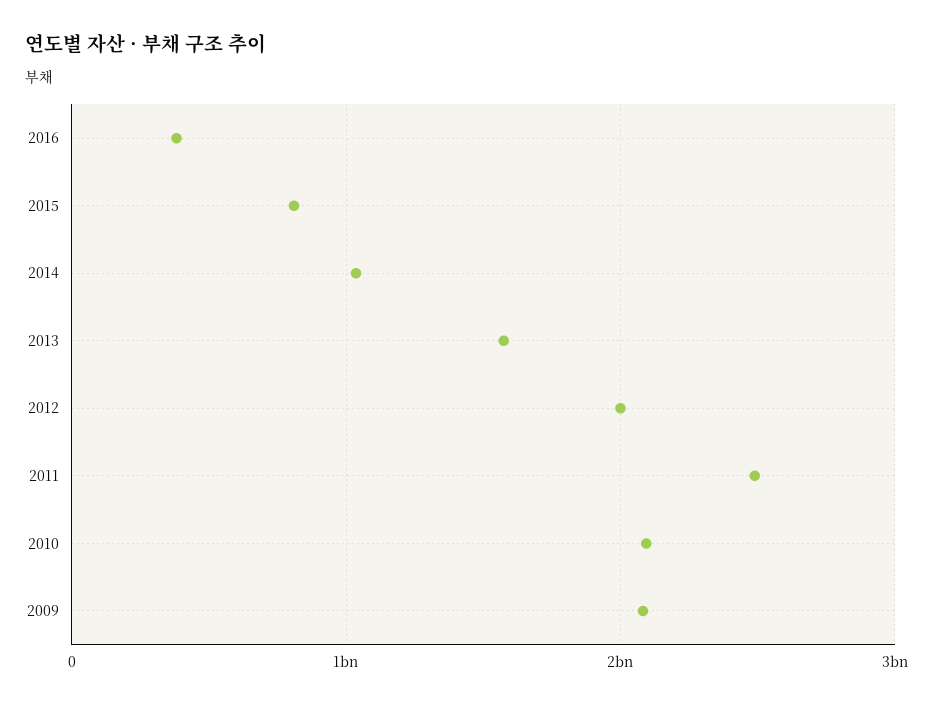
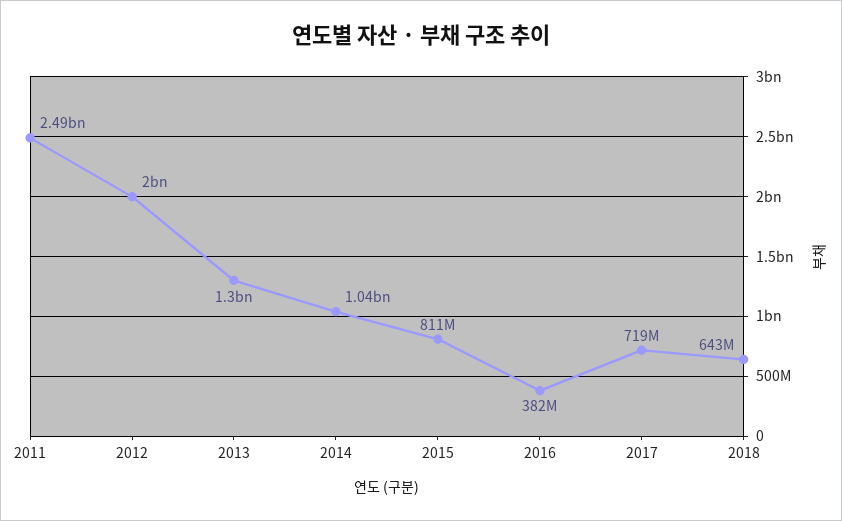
2013: 1600000000 -> 1300000000
2010: 2100000000 -> none
2009: 2100000000 -> none
2017: none -> 719000000
2018: none -> 643000000

